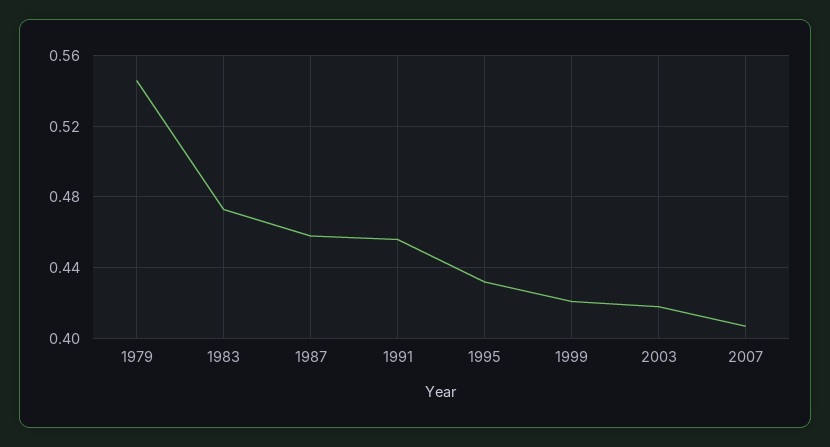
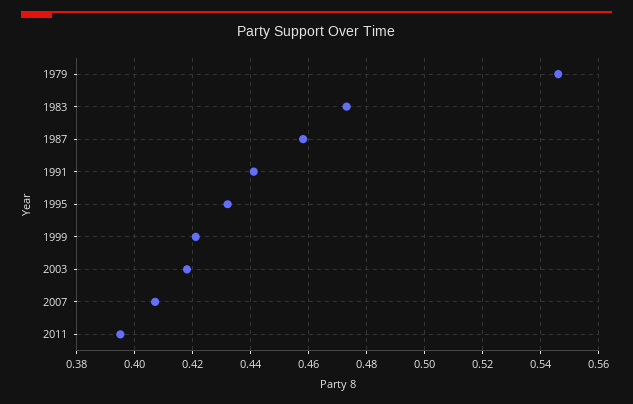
1991: 0.455 -> 0.44
2011: none -> 0.395

